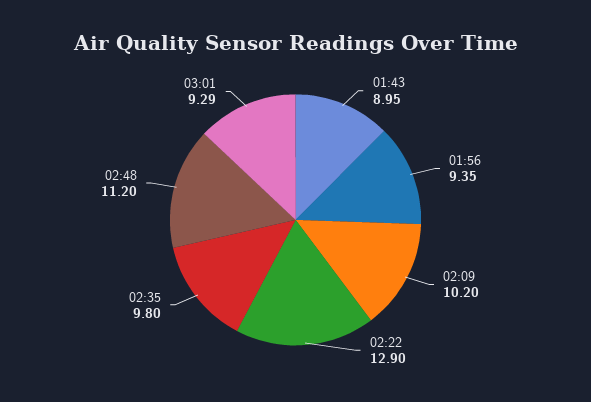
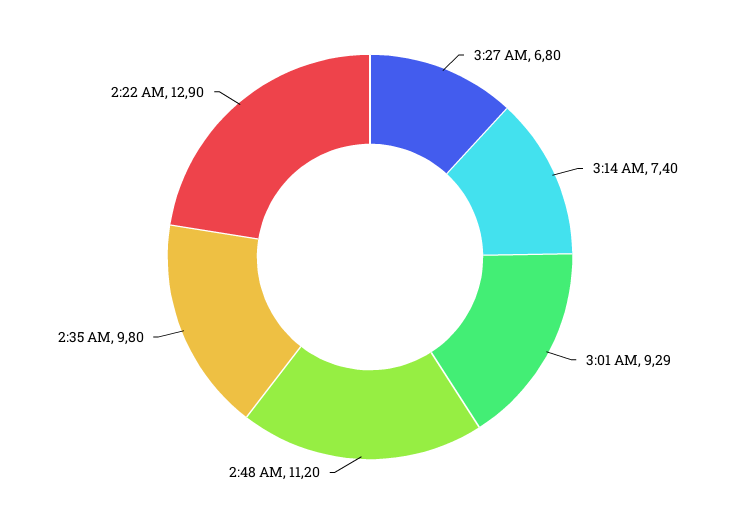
01:43: 8.95 -> none
01:56: 9.35 -> none
02:09: 10.2 -> none
3:27 AM: none -> 6.8
3:14 AM: none -> 7.4

